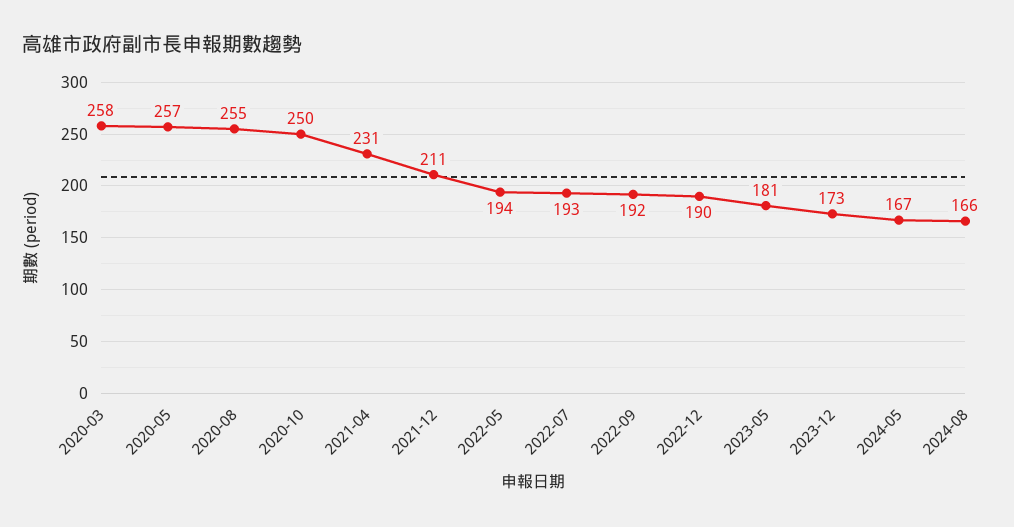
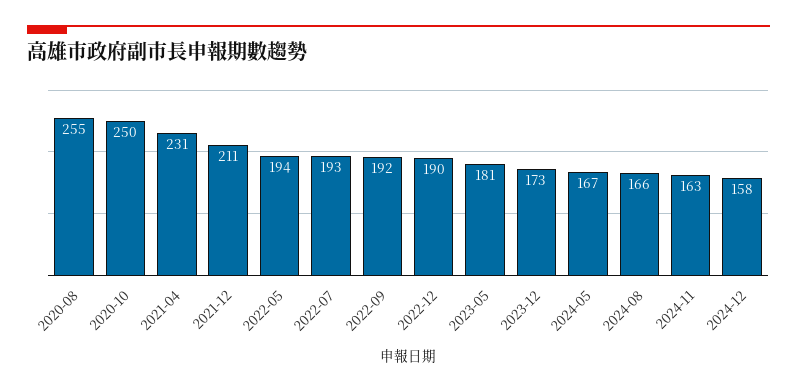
2020-03: 258 -> none
2020-05: 257 -> none
2024-11: none -> 163
2024-12: none -> 158

